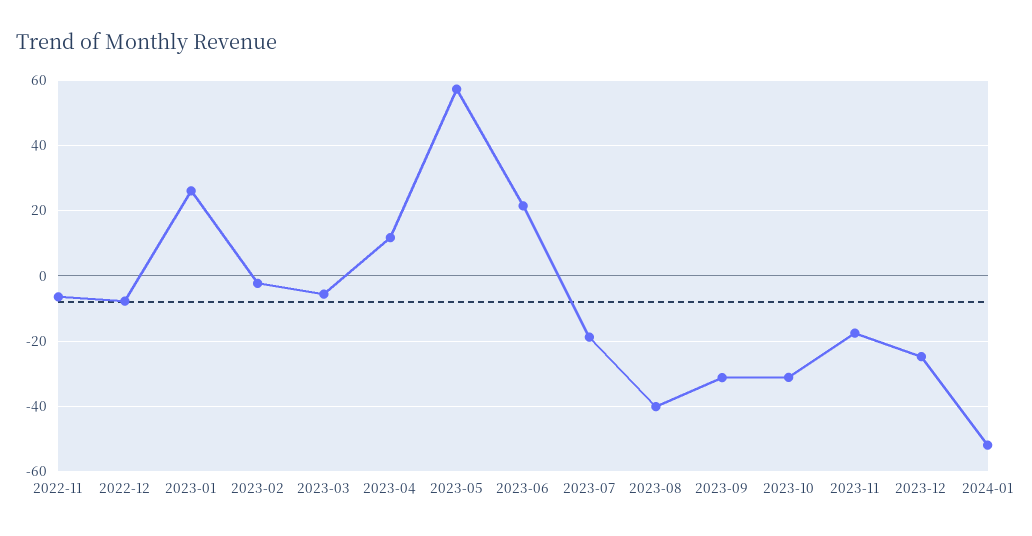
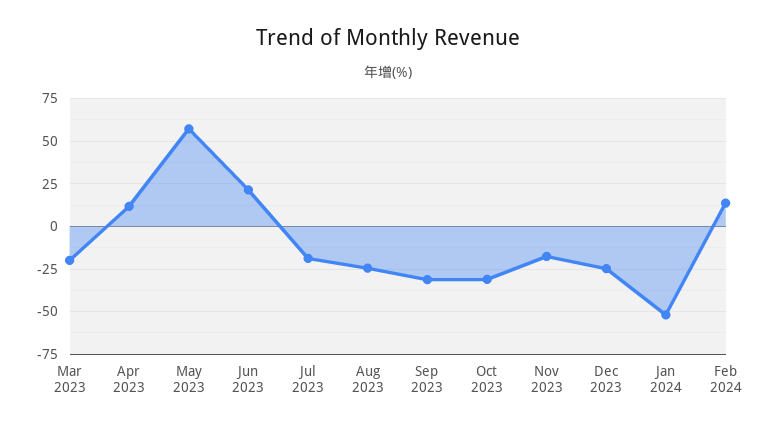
2022-11: -6 -> none
2022-12: -8 -> none
2023-01: 26 -> none
2023-02: -2 -> none
2023-03: -6 -> -20
2023-08: -40 -> -25
Feb 2024: none -> 15

